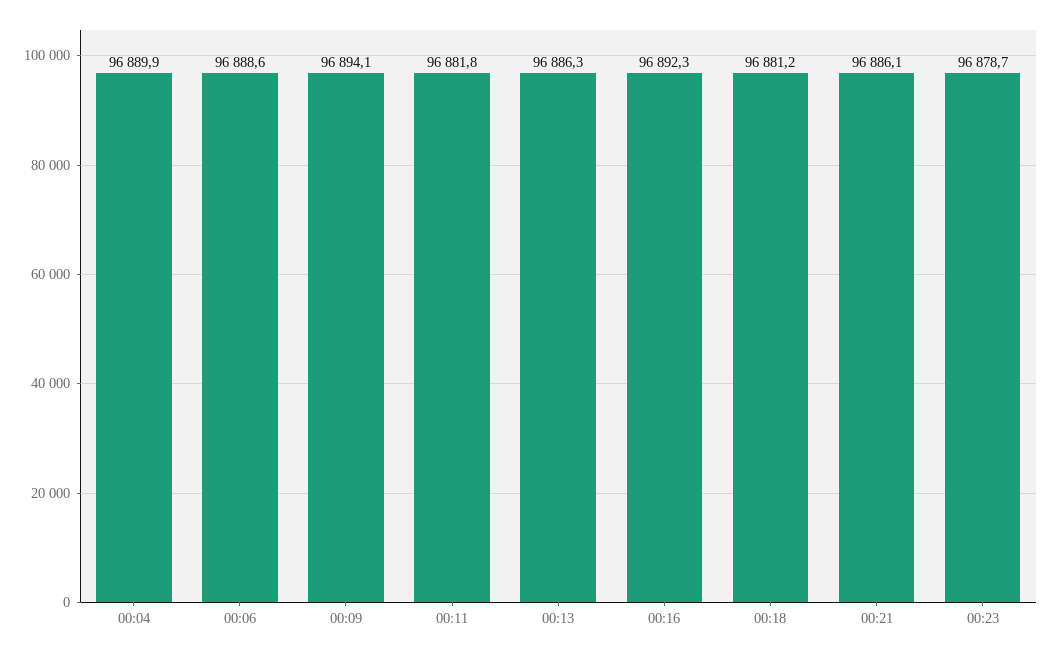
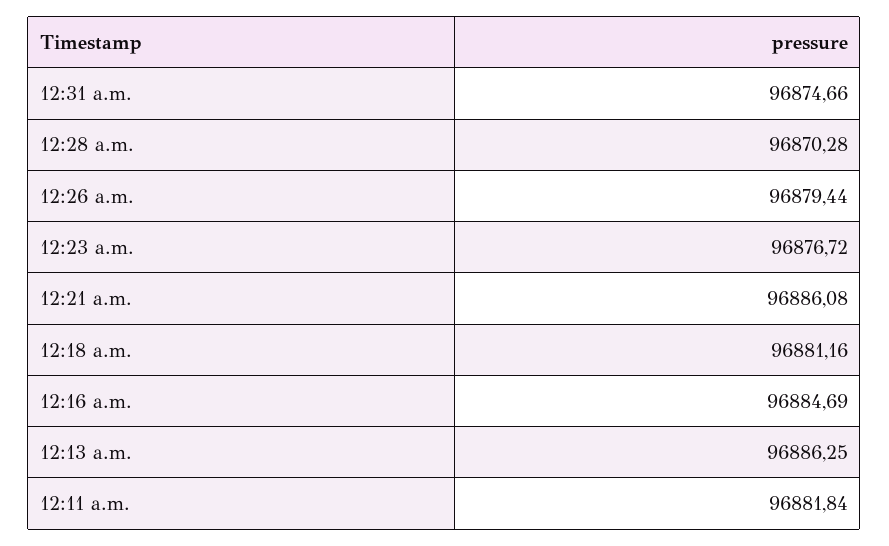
00:04: 96889.9 -> none
00:06: 96888.6 -> none
00:09: 96894.1 -> none
00:16: 96892.3 -> 96884.69
00:23: 96878.7 -> 96876.72
12:31 a.m.: none -> 96874.66
12:28 a.m.: none -> 96870.28
12:26 a.m.: none -> 96879.44

